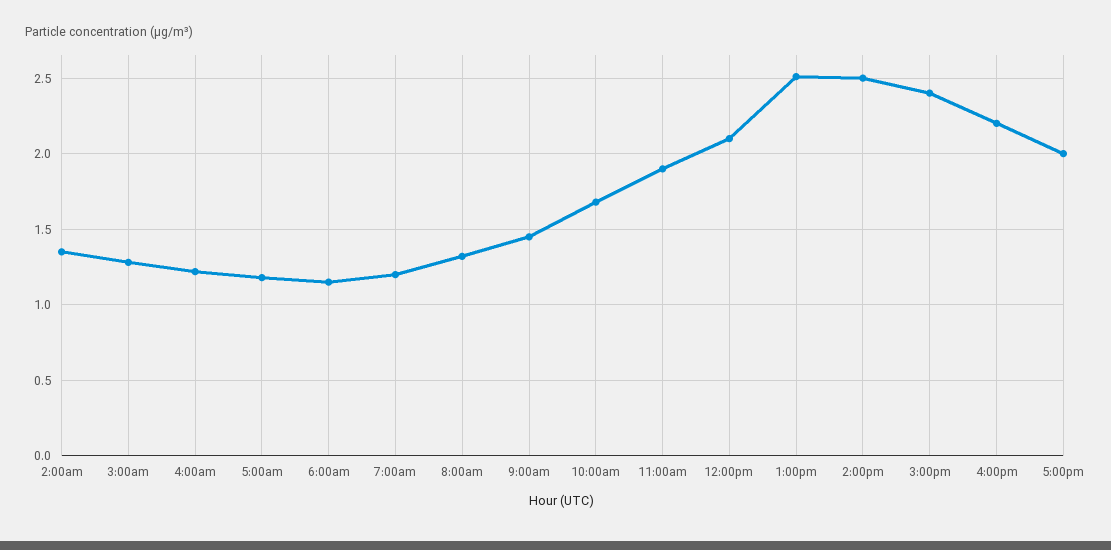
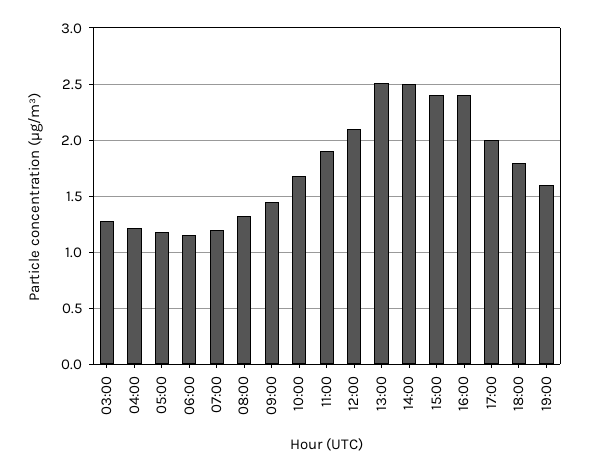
2:00am: 1.35 -> none
4:00pm: 2.2 -> 2.4
18:00: none -> 1.8
19:00: none -> 1.6

